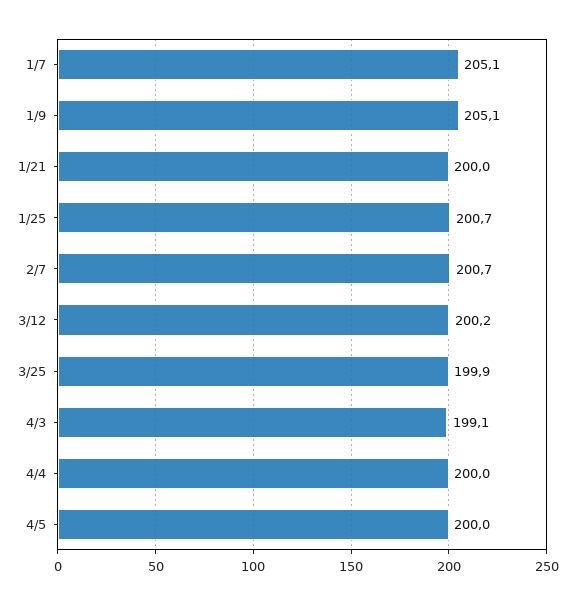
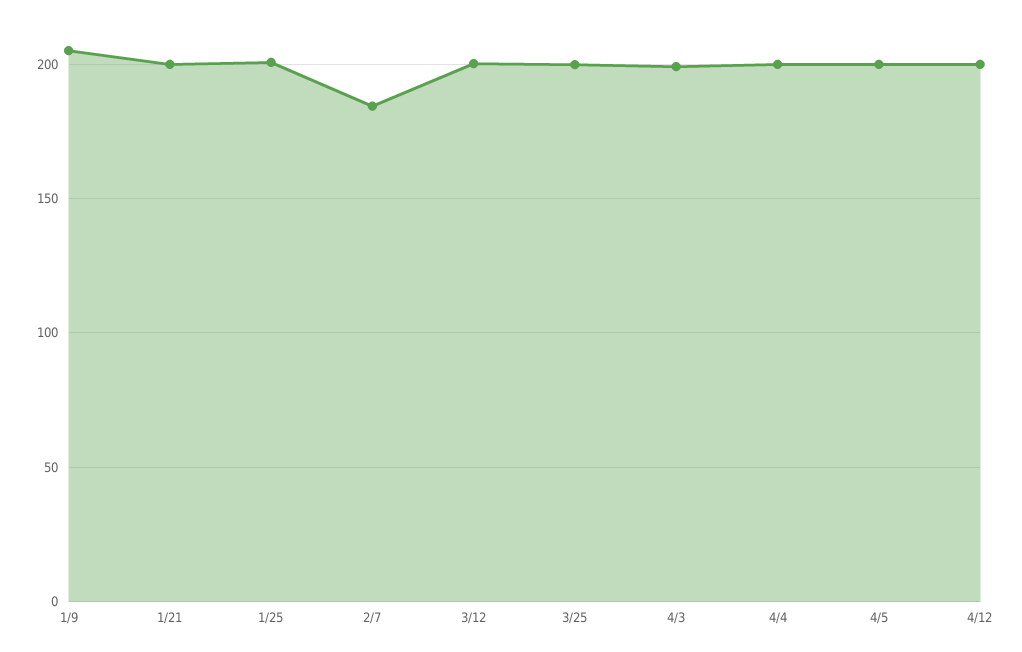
1/7: 205.1 -> none
2/7: 200.7 -> 185
4/12: none -> 200

